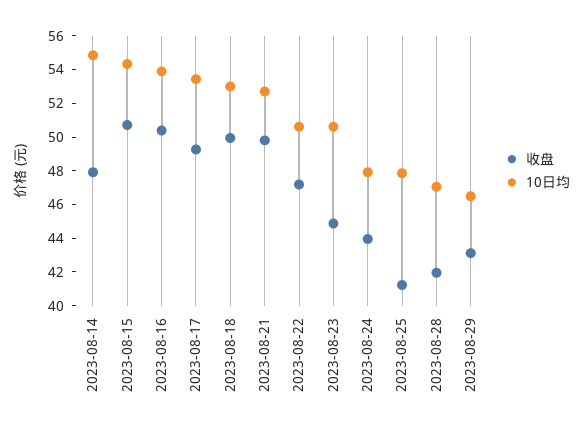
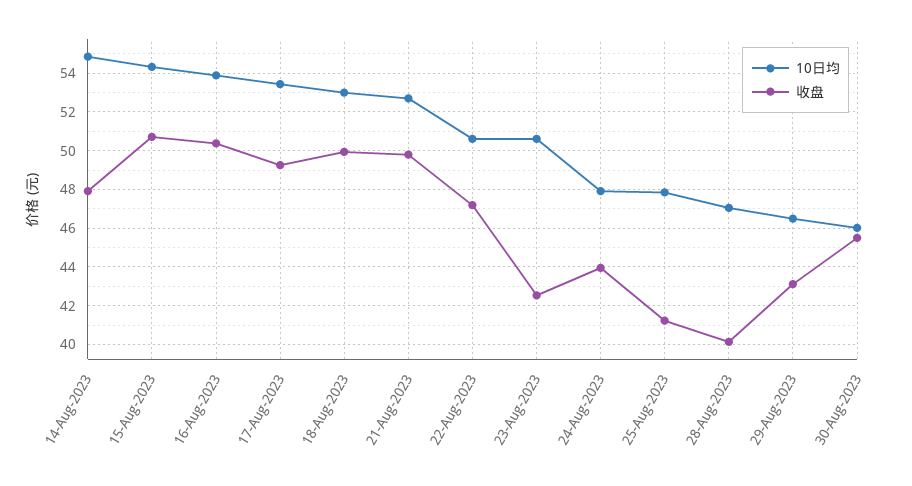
收盘, 2023-08-23: 45 -> 42.5
收盘, 2023-08-28: 42 -> 40
10日均, 30-Aug-2023: none -> 46
收盘, 30-Aug-2023: none -> 45.5

